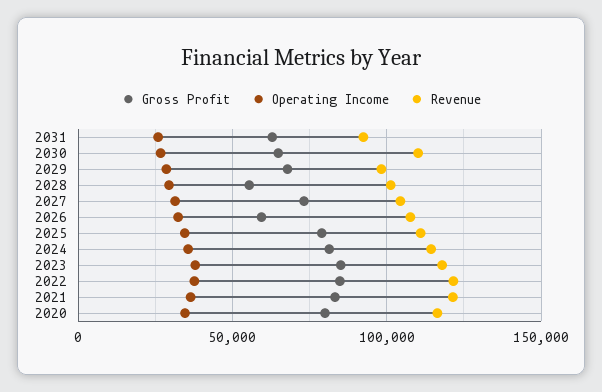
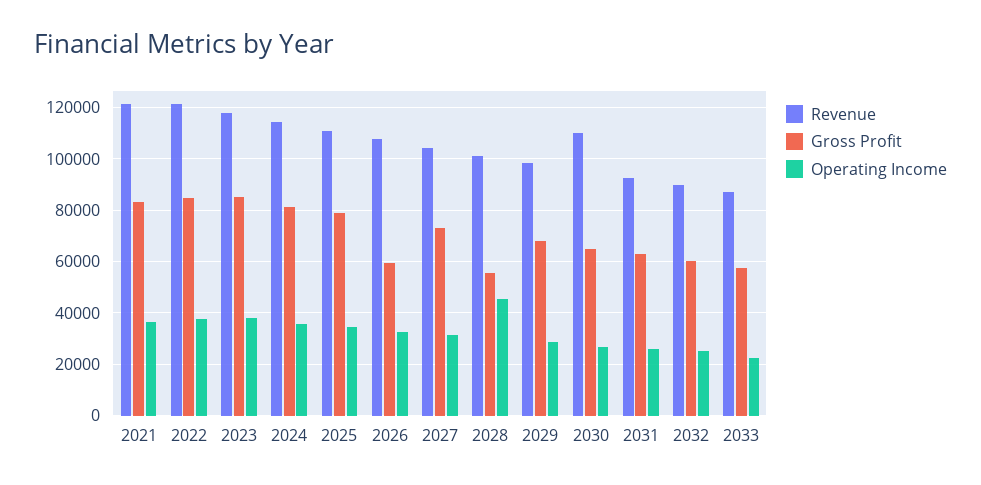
Operating Income, 2028: 30000 -> 45000
Gross Profit, 2020: 80000 -> none
Operating Income, 2020: 35000 -> none
Revenue, 2020: 115000 -> none
Revenue, 2032: none -> 90000
Gross Profit, 2032: none -> 60000
Operating Income, 2032: none -> 25000
Revenue, 2033: none -> 87500
Gross Profit, 2033: none -> 57500
Operating Income, 2033: none -> 22500

